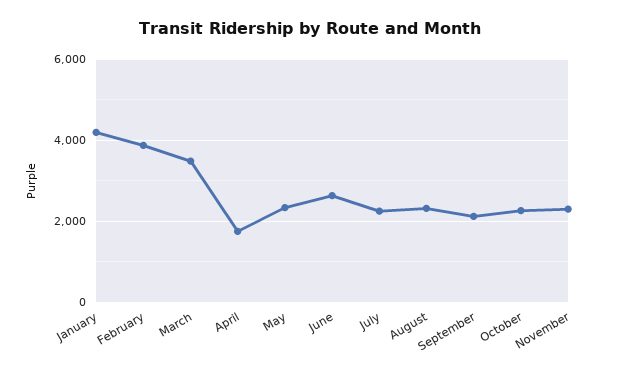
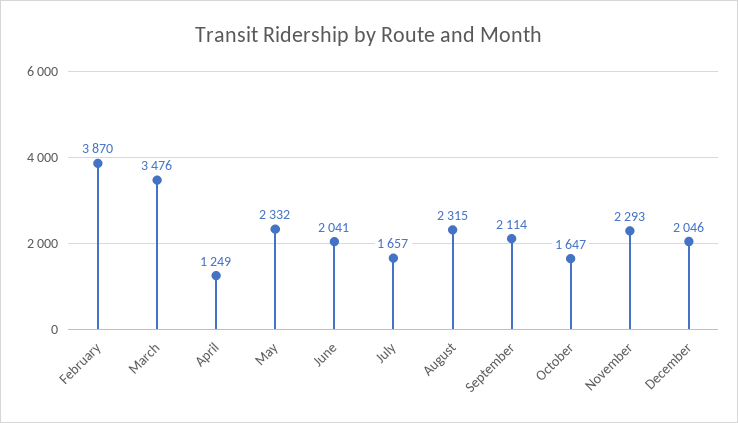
January: 4200 -> none
April: 1800 -> 1249
June: 2600 -> 2041
July: 2200 -> 1657
October: 2200 -> 1647
December: none -> 2046

